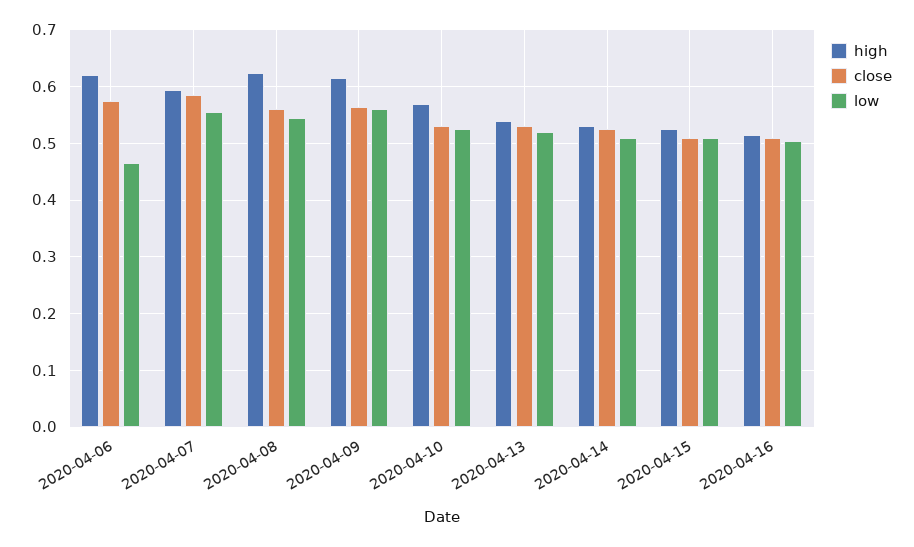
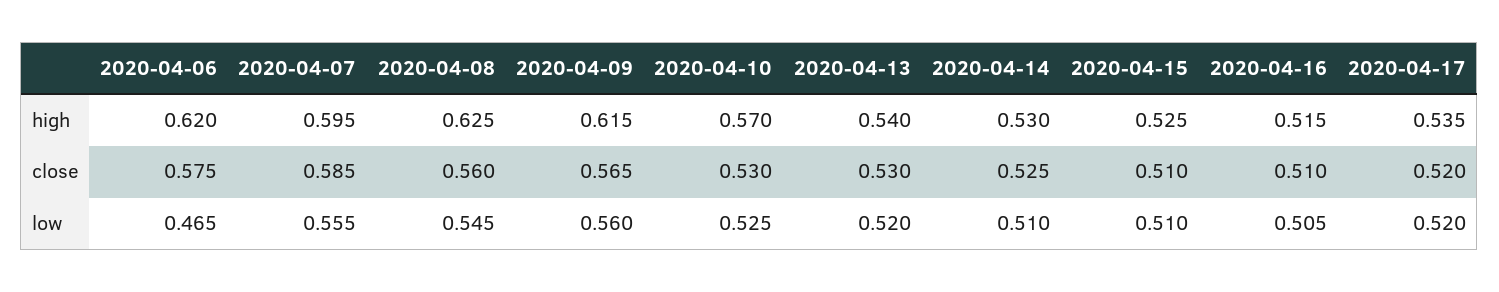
high, 2020-04-17: none -> 0.535
close, 2020-04-17: none -> 0.52
low, 2020-04-17: none -> 0.52

